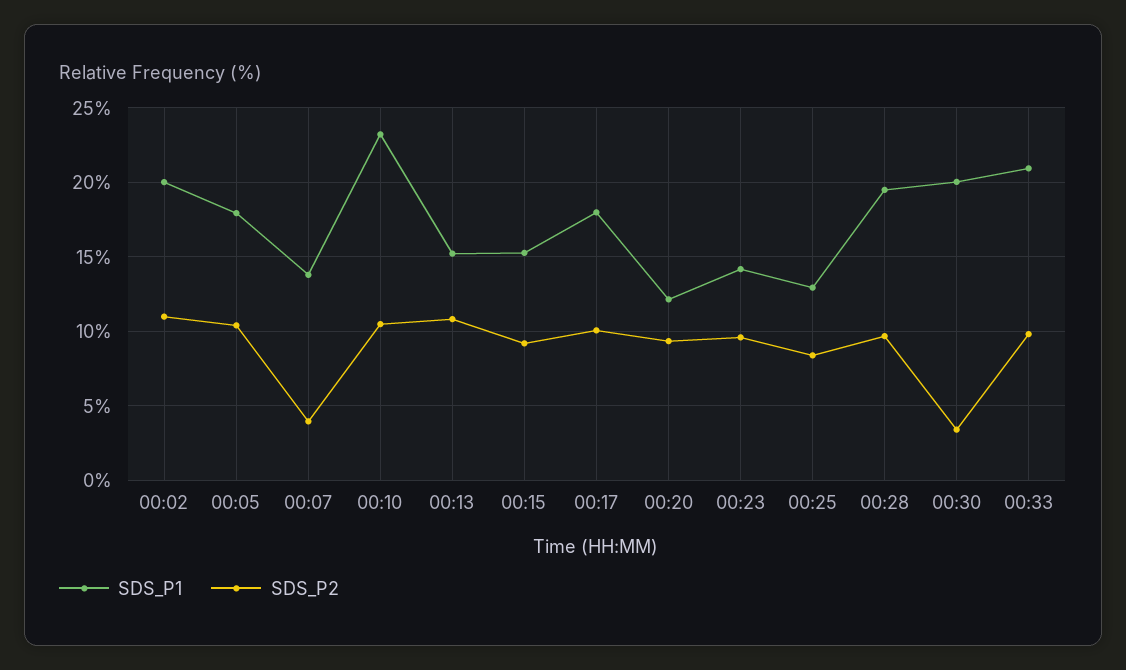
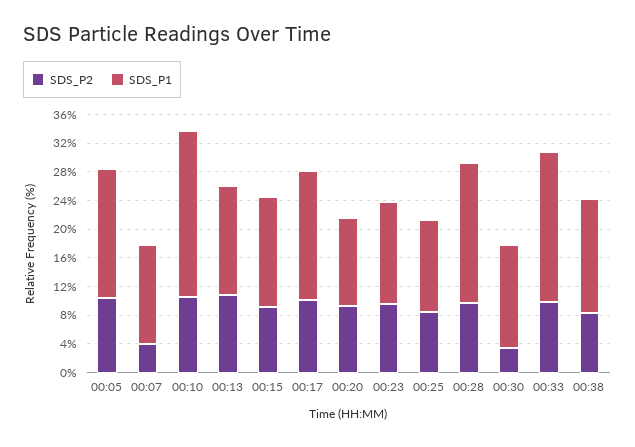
SDS_P1, 00:02: 20 -> none
SDS_P2, 00:02: 11 -> none
SDS_P1, 00:30: 20 -> 14
SDS_P2, 00:38: none -> 8
SDS_P1, 00:38: none -> 16

